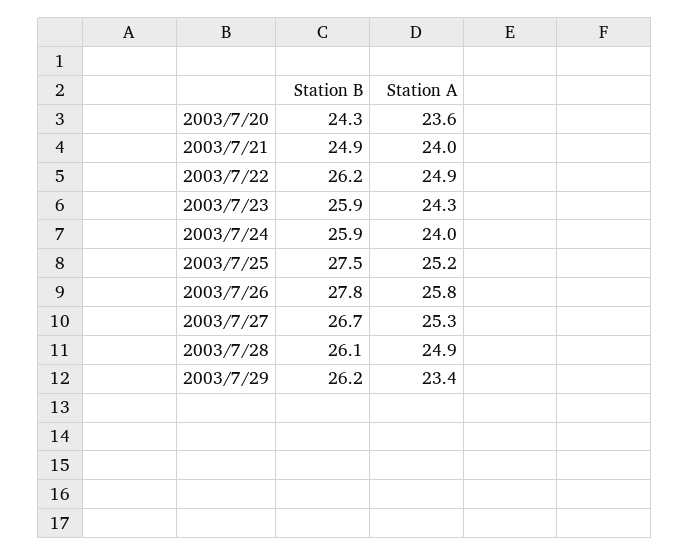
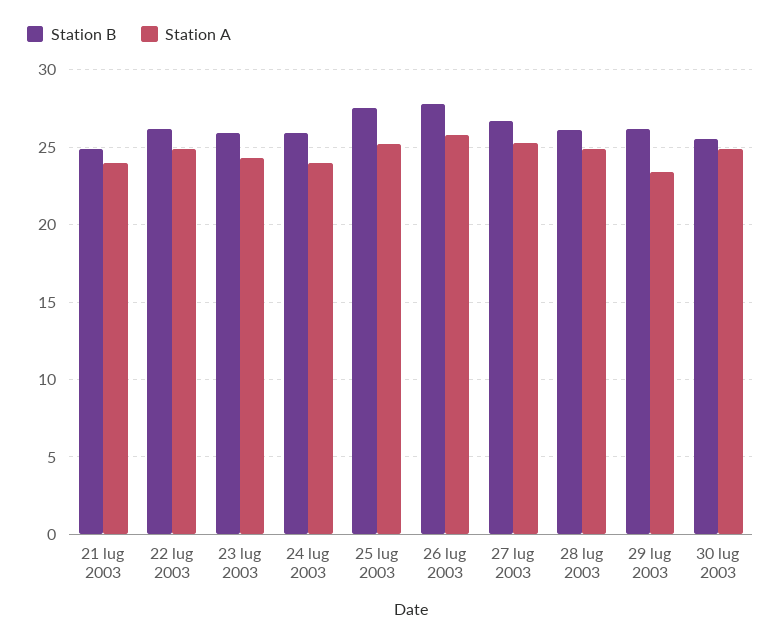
Station B, 2003/7/20: 24.3 -> none
Station A, 2003/7/20: 23.6 -> none
Station B, 30 lug 2003: none -> 25.5
Station A, 30 lug 2003: none -> 25

